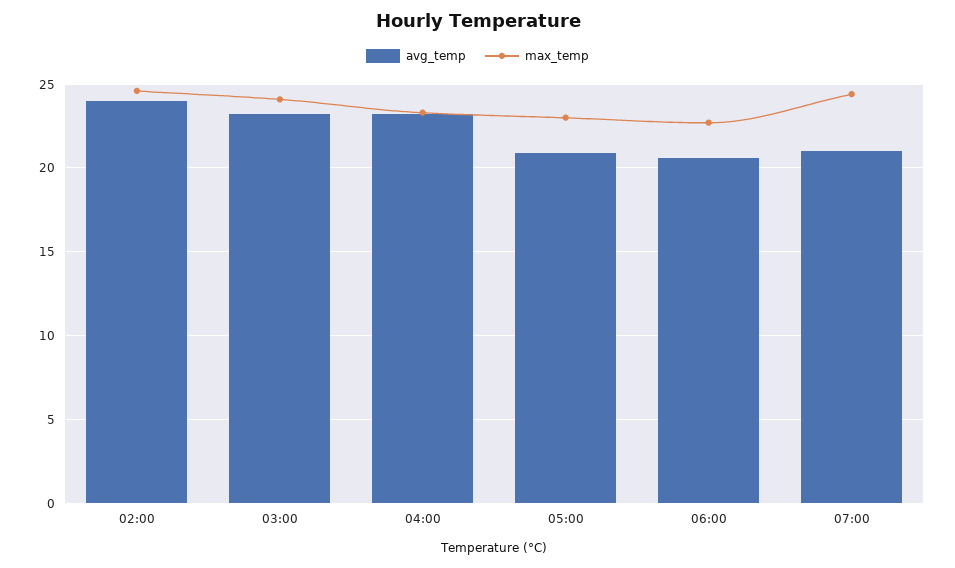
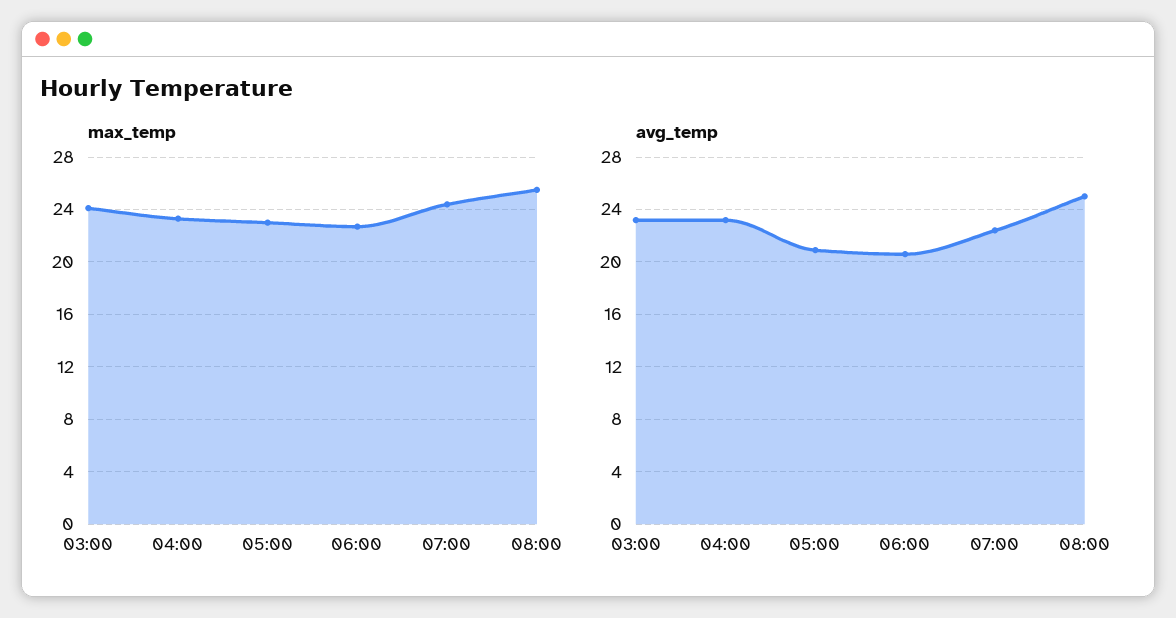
avg_temp, 02:00: 24 -> none
max_temp, 02:00: 24.5 -> none
avg_temp, 07:00: 21 -> 22.5
max_temp, 08:00: none -> 25.5
avg_temp, 08:00: none -> 25

